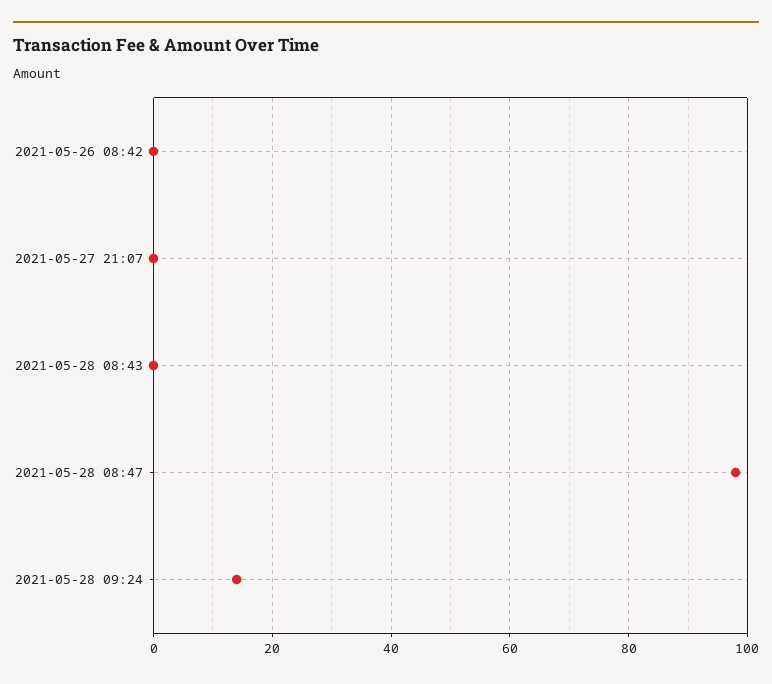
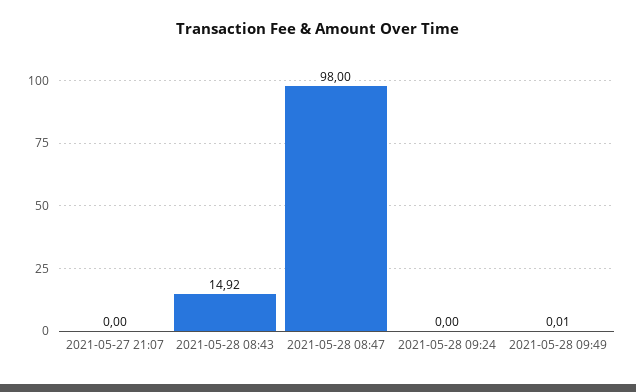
2021-05-26 08:42: 0 -> none
2021-05-28 08:43: 0 -> 14.92
2021-05-28 09:24: 15 -> 0
2021-05-28 09:49: none -> 0.01

